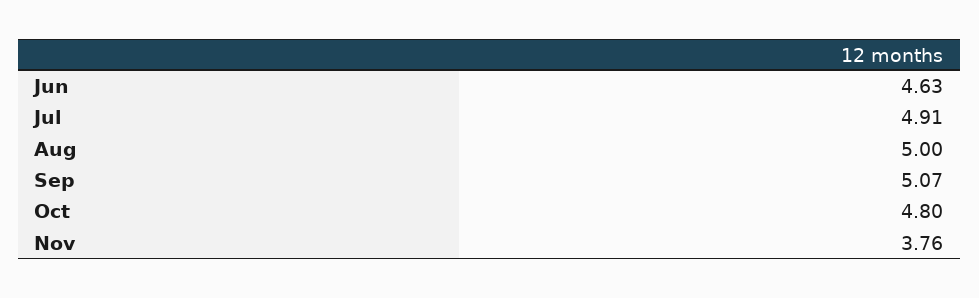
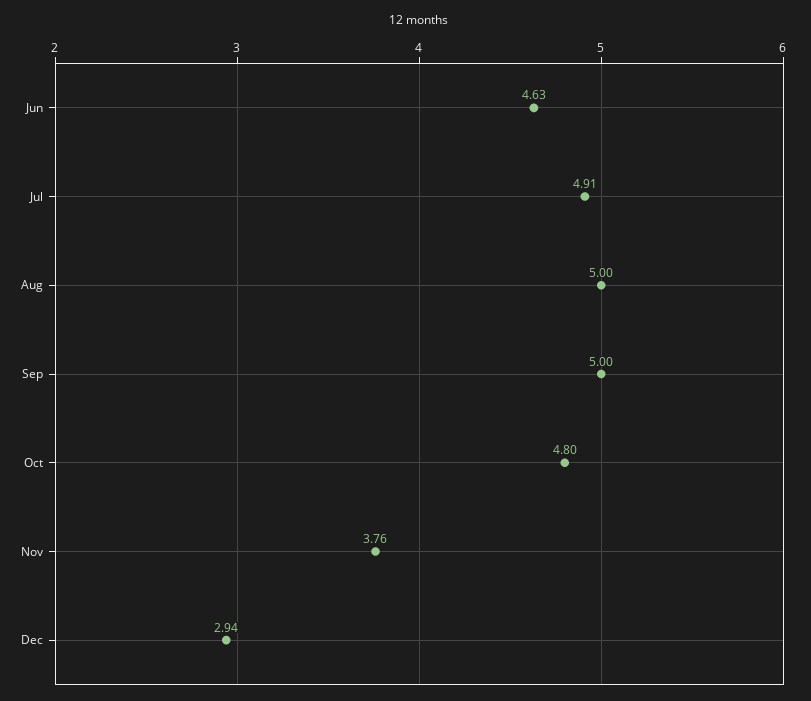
Sep: 5.07 -> 5
Dec: none -> 2.94

